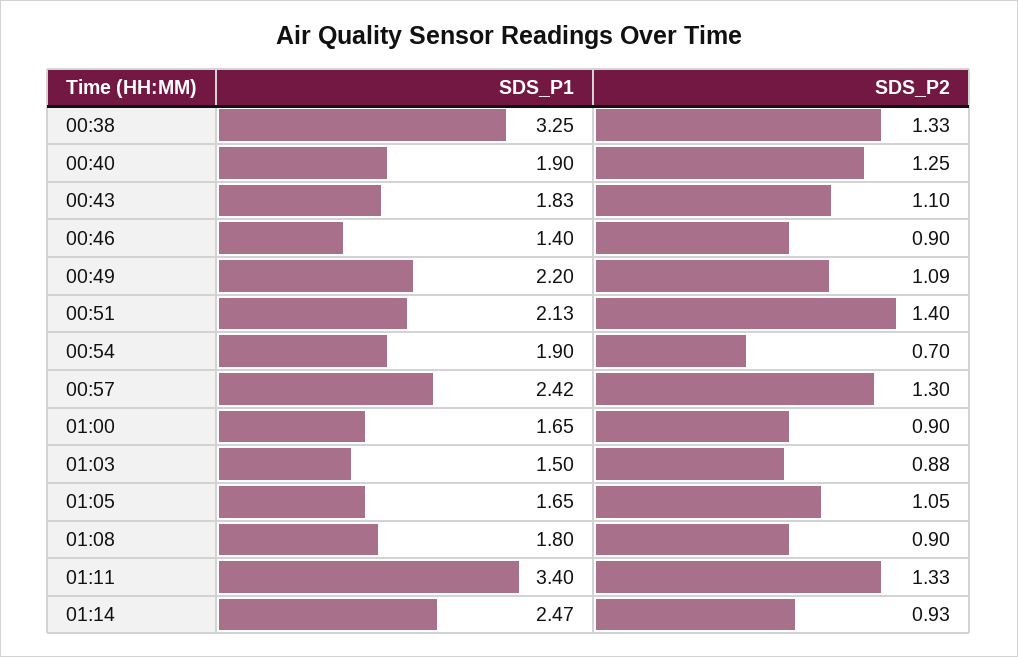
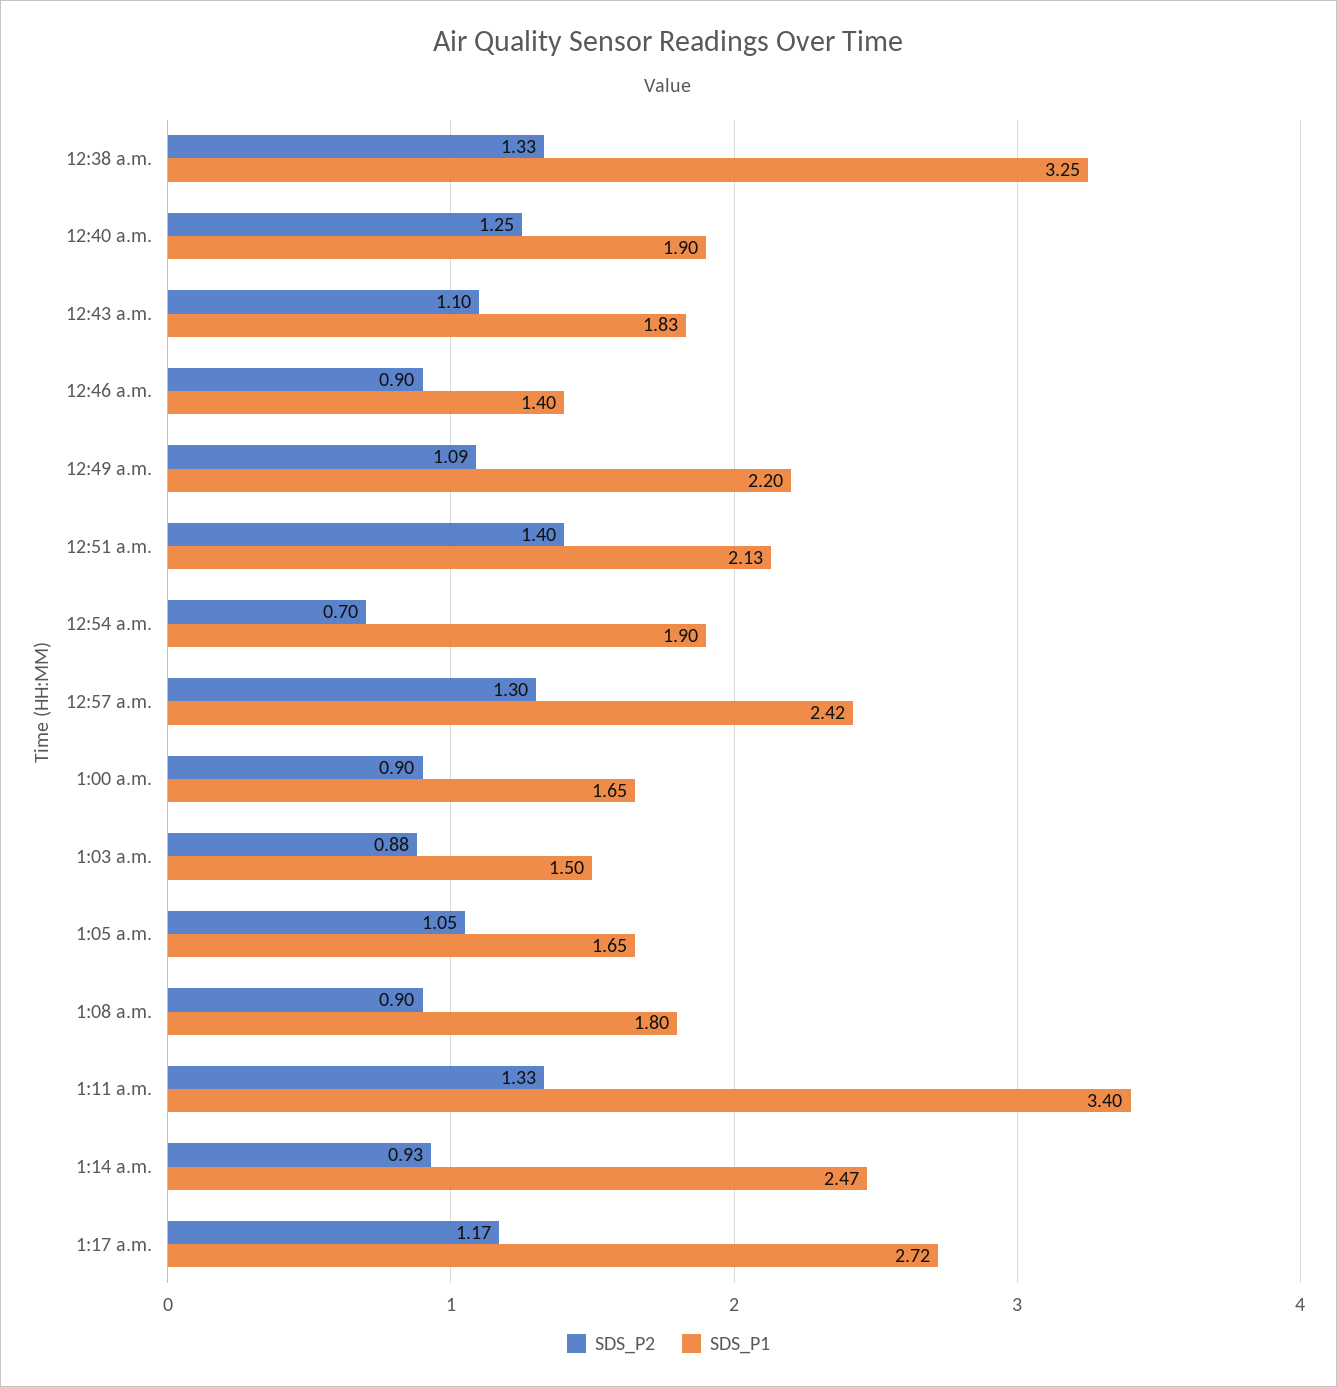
SDS_P2, 1:17 a.m.: none -> 1.17
SDS_P1, 1:17 a.m.: none -> 2.72

